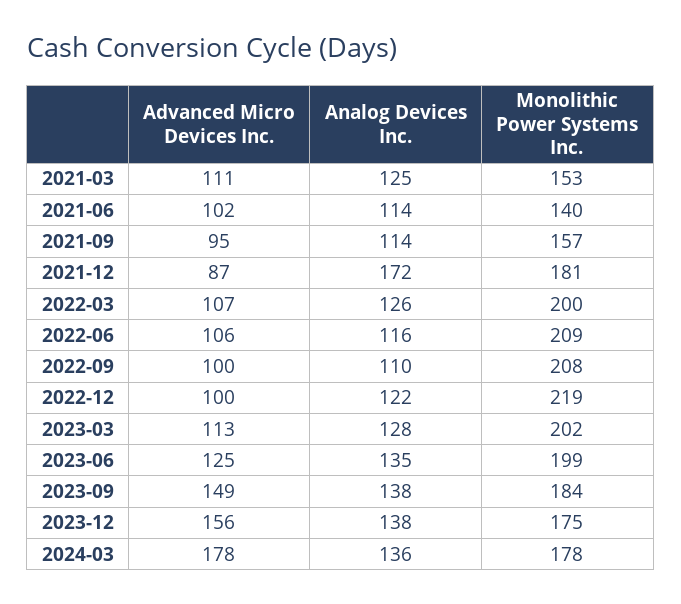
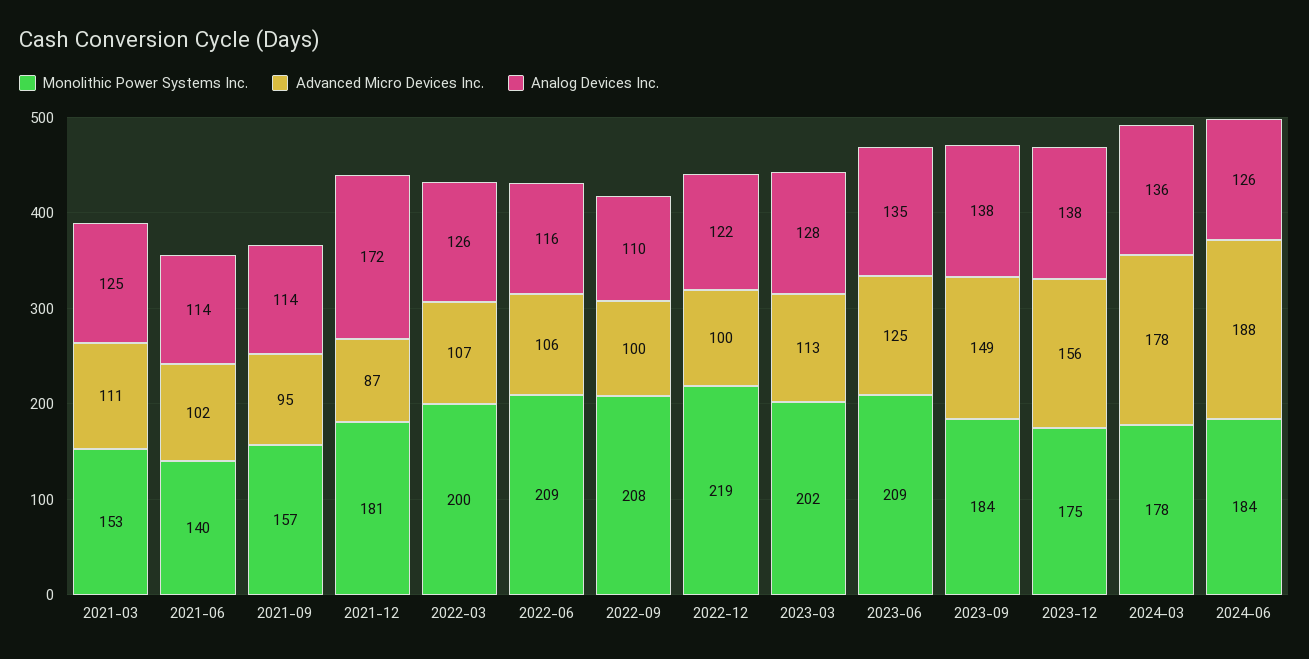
Monolithic Power Systems Inc., 2023-06: 199 -> 209
Monolithic Power Systems Inc., 2024-06: none -> 184
Advanced Micro Devices Inc., 2024-06: none -> 188
Analog Devices Inc., 2024-06: none -> 126

